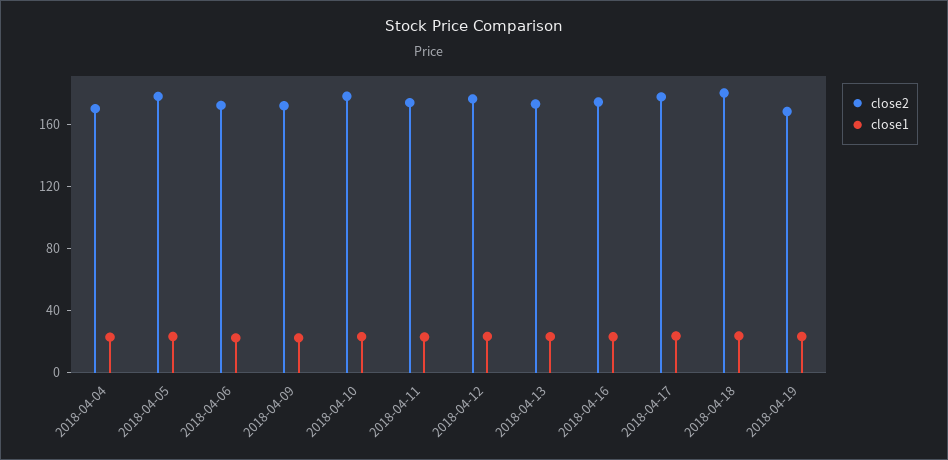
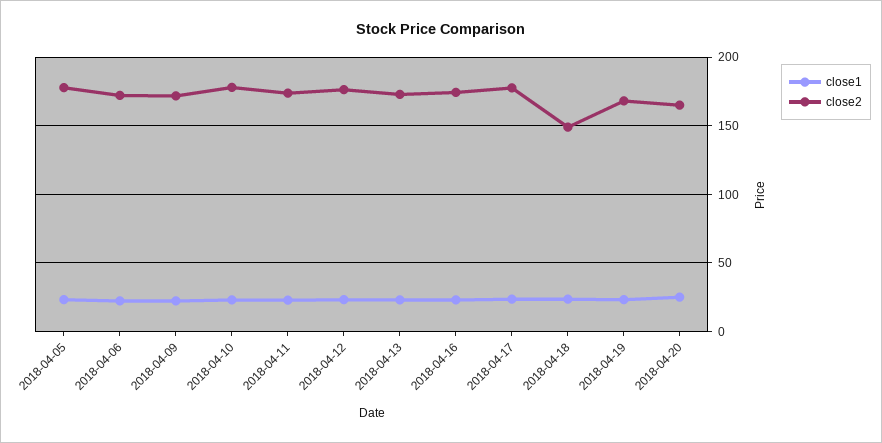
close2, 2018-04-04: 170 -> none
close1, 2018-04-04: 20 -> none
close2, 2018-04-18: 180 -> 150
close1, 2018-04-20: none -> 25
close2, 2018-04-20: none -> 165

